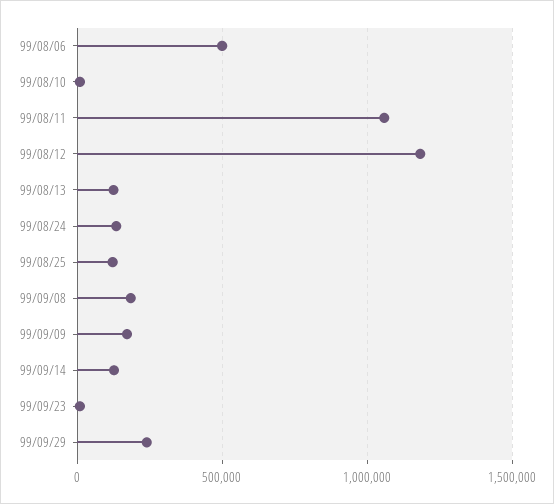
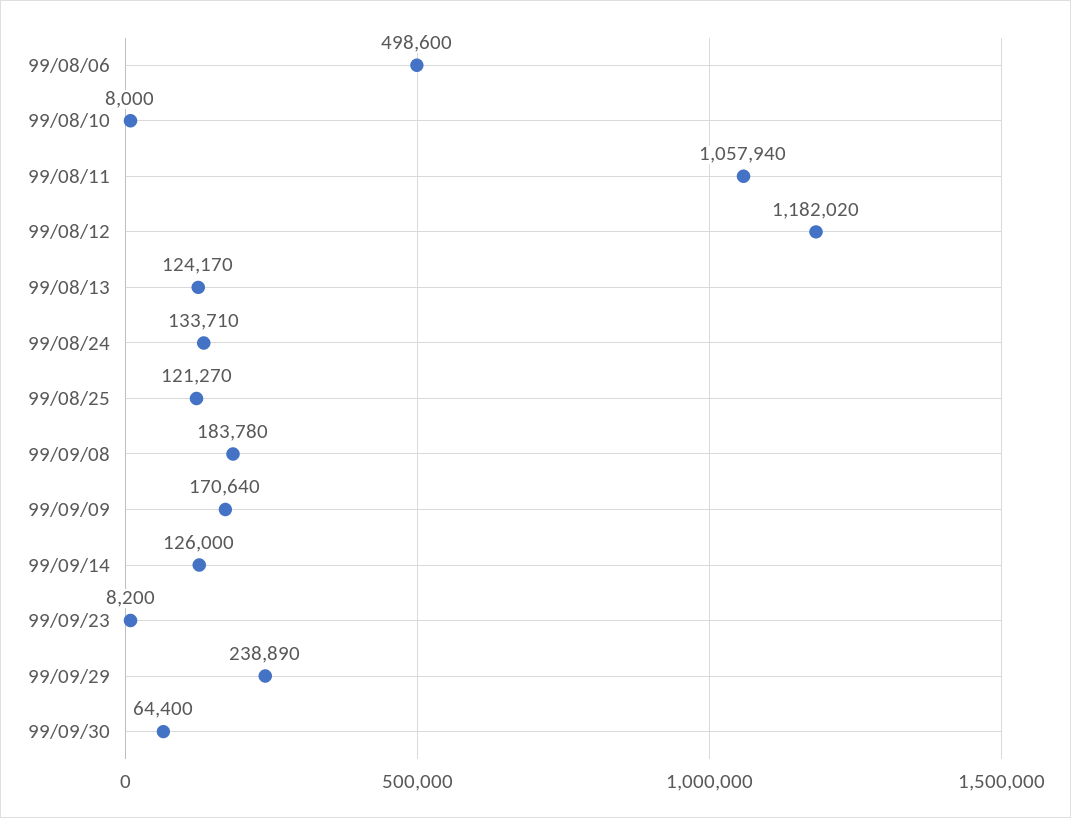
99/09/30: none -> 64400

